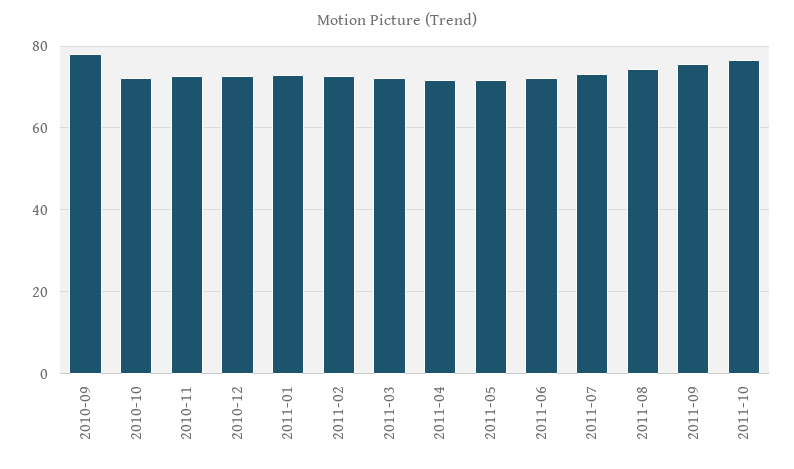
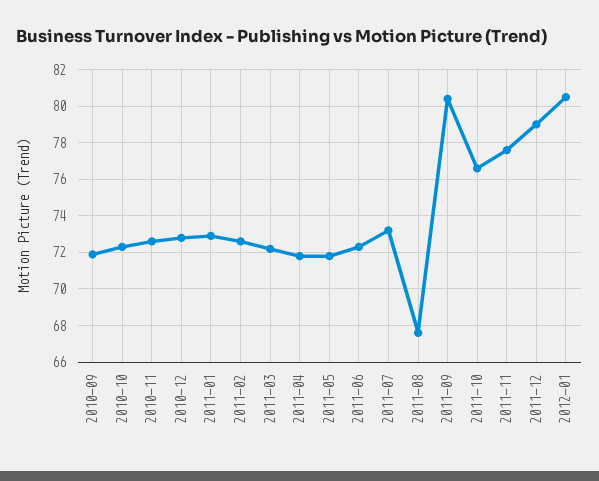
2010-09: 78 -> 72
2011-08: 74 -> 67.5
2011-09: 76 -> 80.5
2011-11: none -> 77.5
2011-12: none -> 79
2012-01: none -> 80.5

